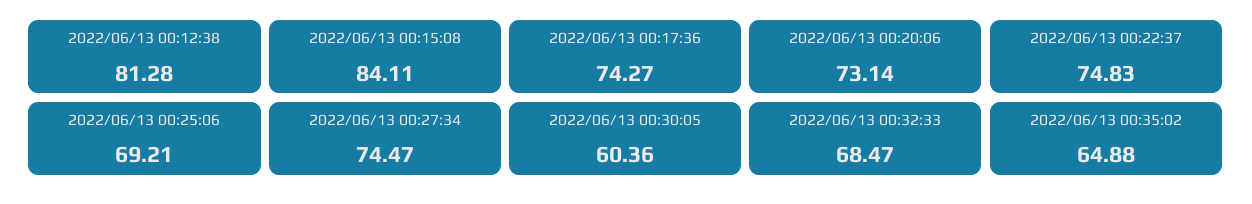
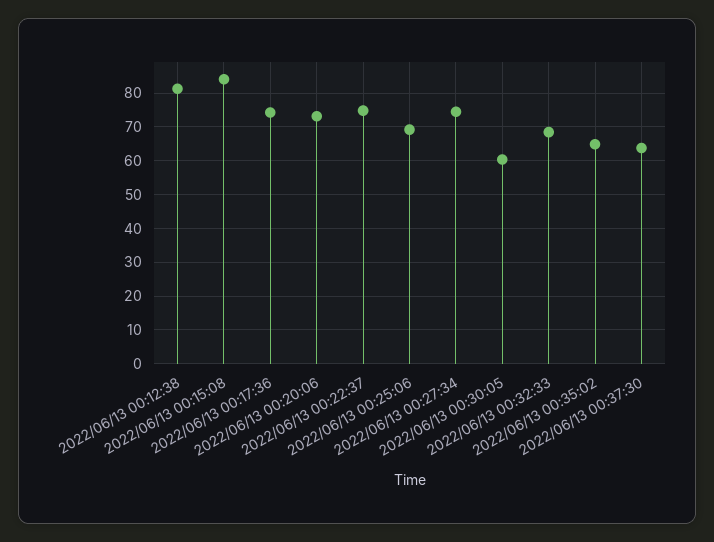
2022/06/13 00:37:30: none -> 64

